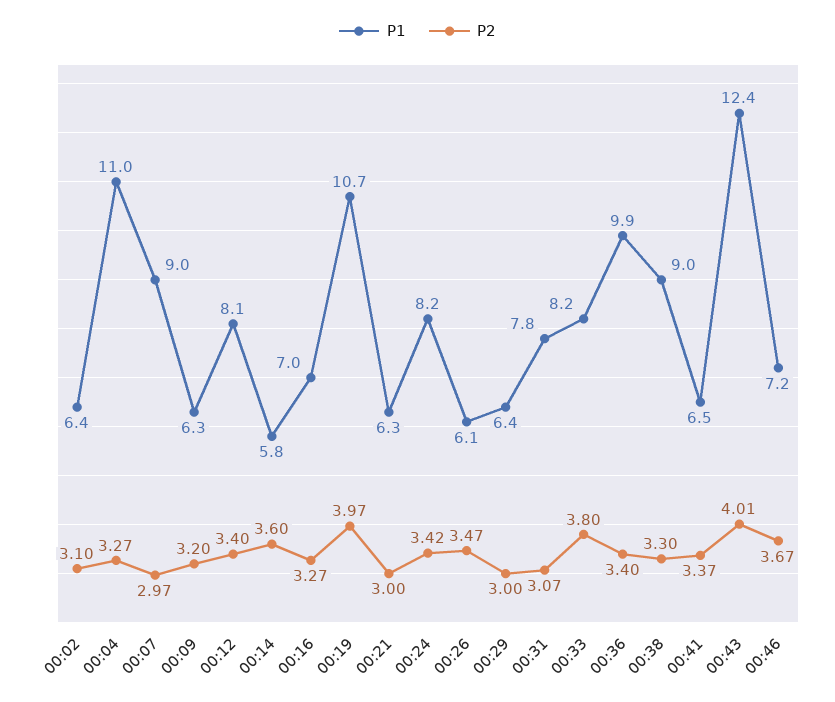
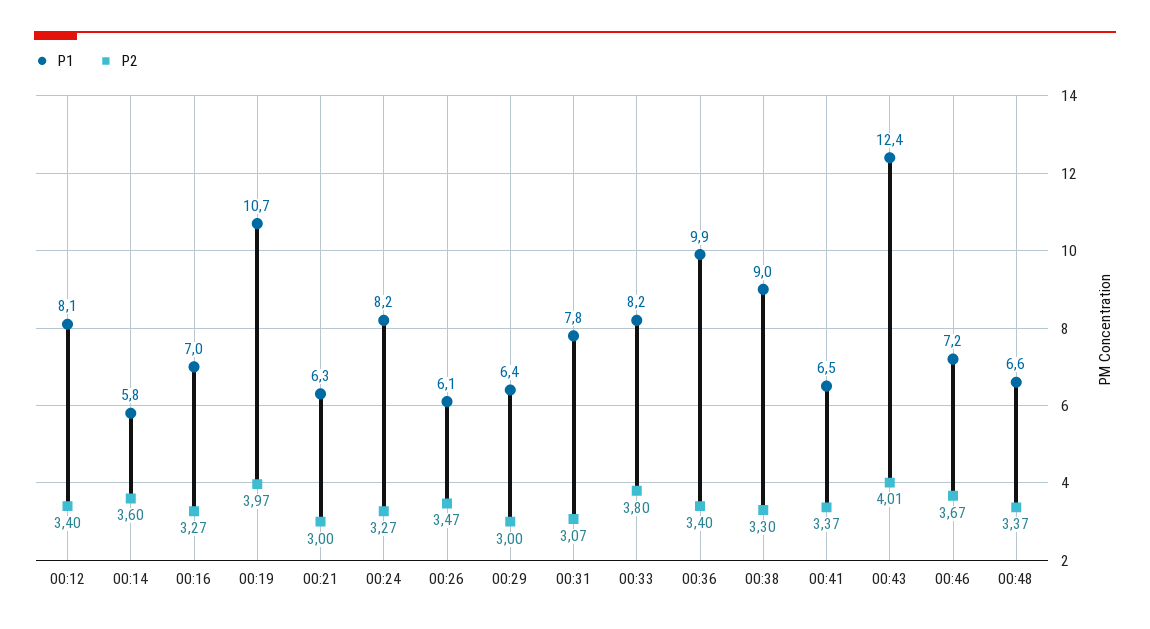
P1, 00:02: 6.4 -> none
P2, 00:02: 3.1 -> none
P1, 00:04: 11 -> none
P2, 00:04: 3.27 -> none
P1, 00:07: 9 -> none
P2, 00:07: 2.97 -> none
P1, 00:09: 6.3 -> none
P2, 00:09: 3.2 -> none
P2, 00:24: 3.42 -> 3.27
P1, 00:48: none -> 6.6
P2, 00:48: none -> 3.37

